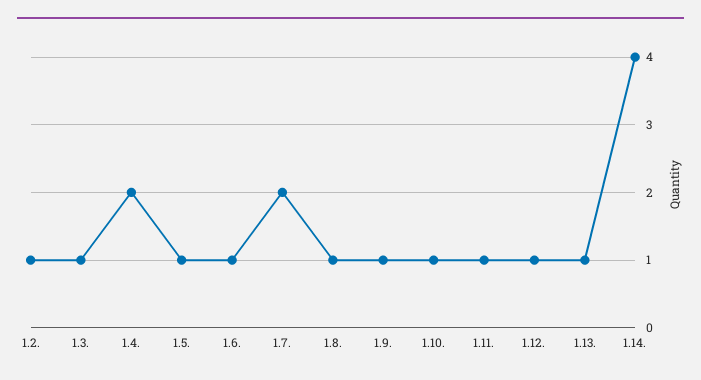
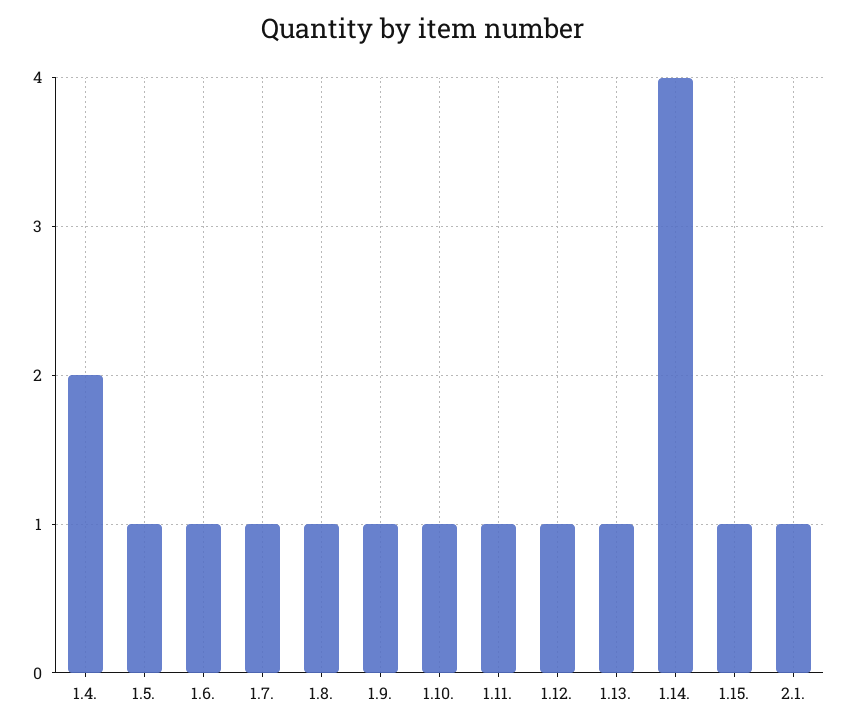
1.2.: 1 -> none
1.3.: 1 -> none
1.7.: 2 -> 1
1.15.: none -> 1
2.1.: none -> 1

